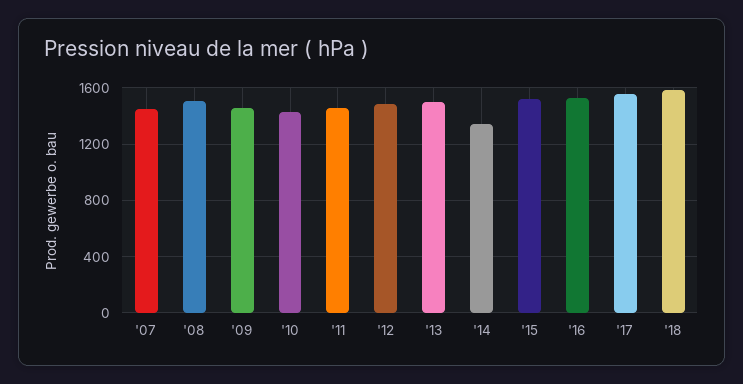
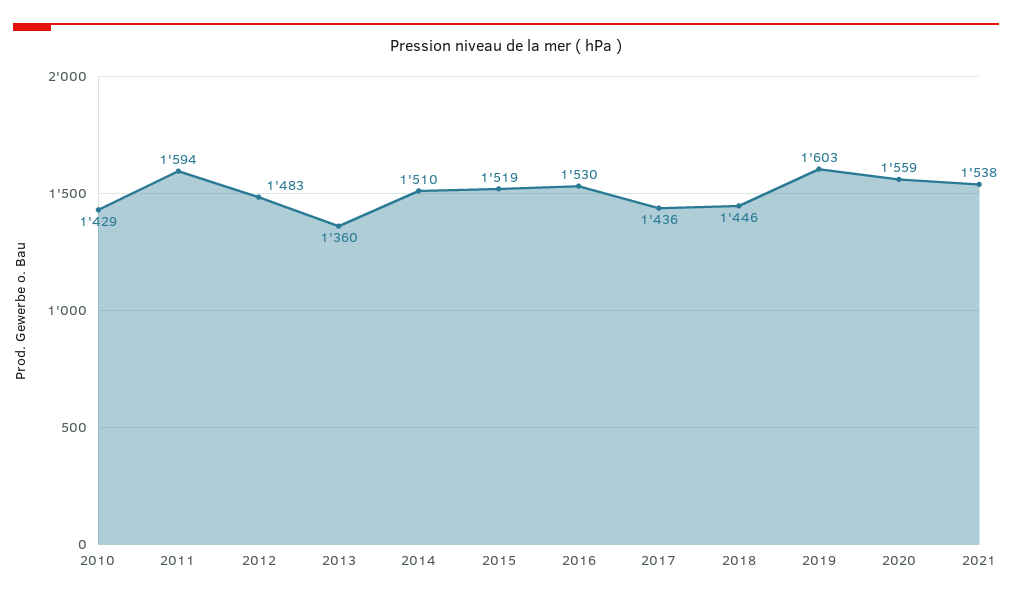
'07: 1450 -> none
'08: 1500 -> none
'09: 1450 -> none
'11: 1450 -> 1594
'13: 1500 -> 1360
'14: 1350 -> 1510
'17: 1550 -> 1436
'18: 1600 -> 1446
2019: none -> 1603
2020: none -> 1559
2021: none -> 1538

